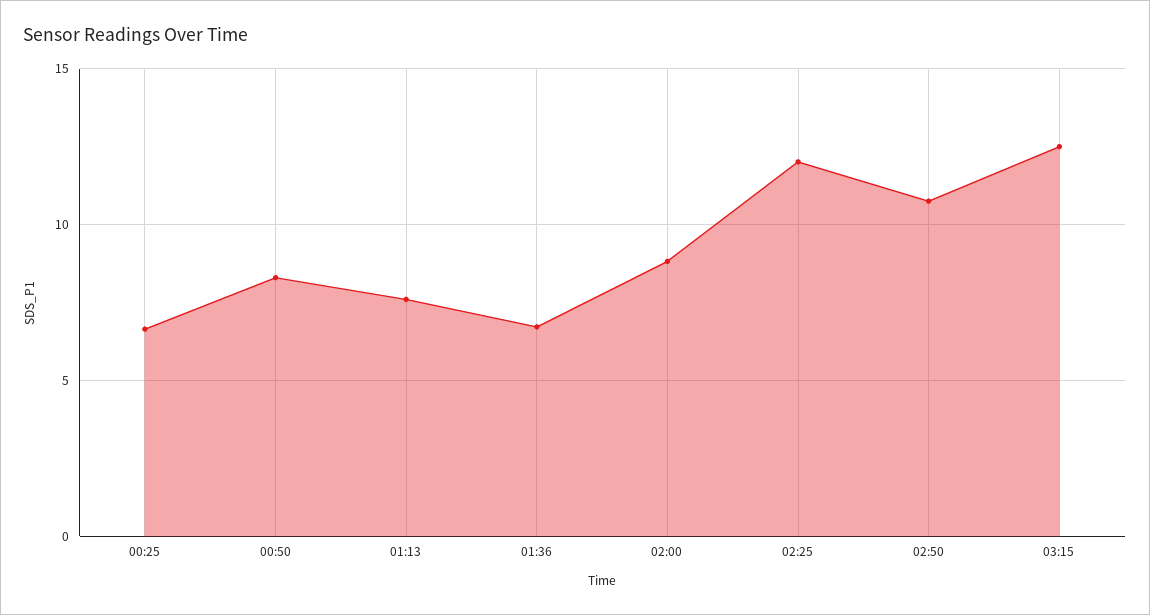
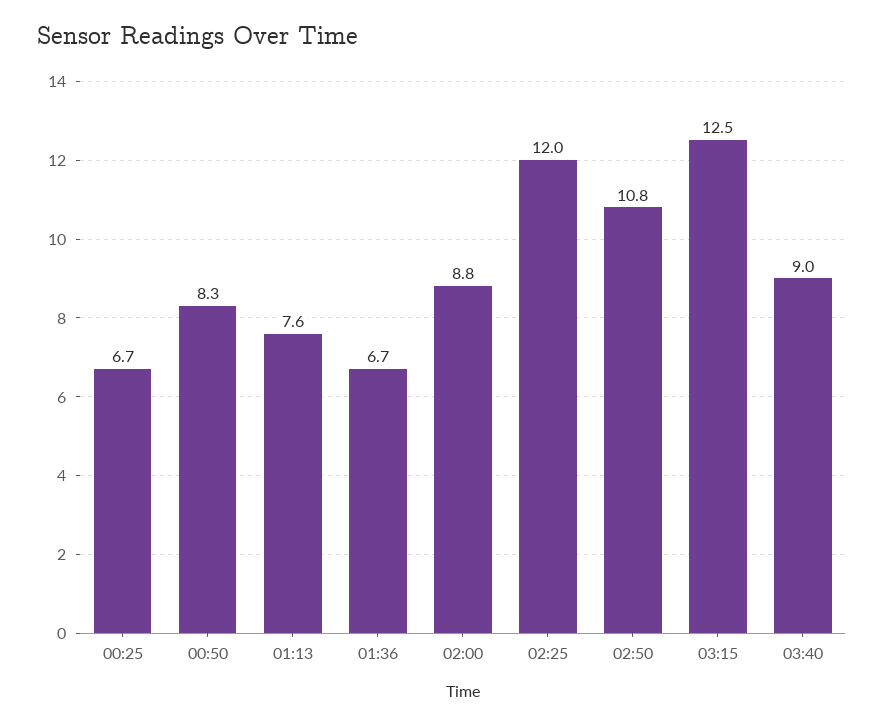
03:40: none -> 9

